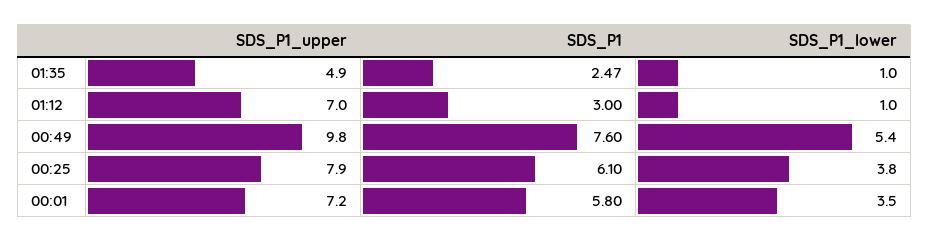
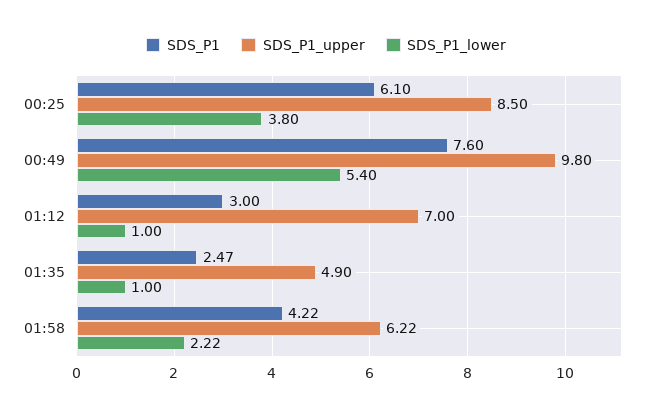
SDS_P1_upper, 00:25: 7.9 -> 8.5
SDS_P1_upper, 00:01: 7.2 -> none
SDS_P1, 00:01: 5.8 -> none
SDS_P1_lower, 00:01: 3.5 -> none
SDS_P1, 01:58: none -> 4.22
SDS_P1_upper, 01:58: none -> 6.22
SDS_P1_lower, 01:58: none -> 2.22

